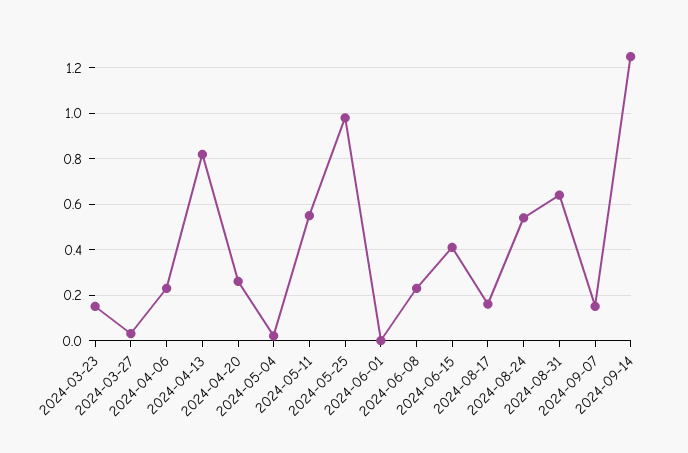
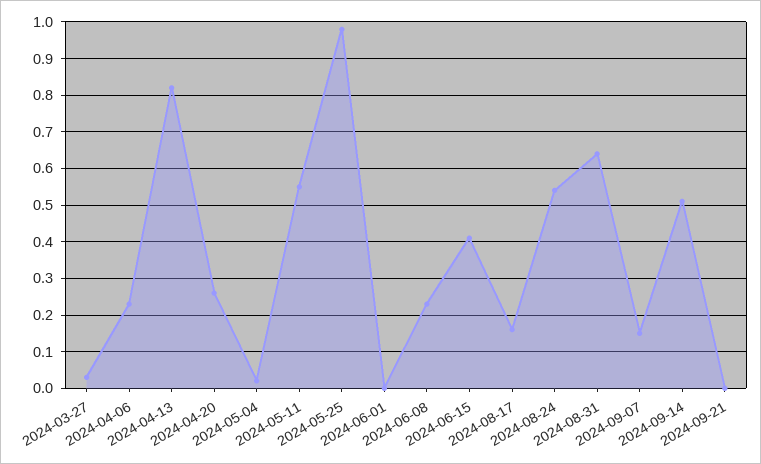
2024-03-23: 0.15 -> none
2024-09-14: 1.25 -> 0.5
2024-09-21: none -> 0

